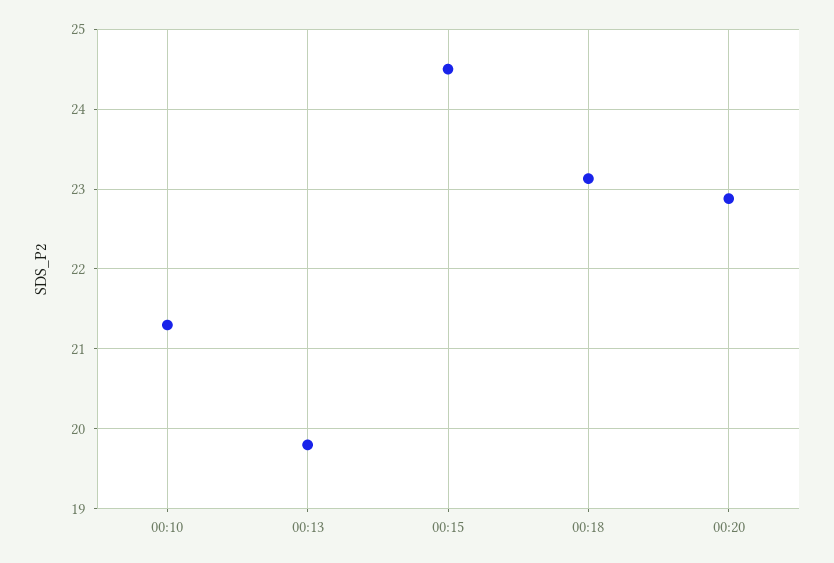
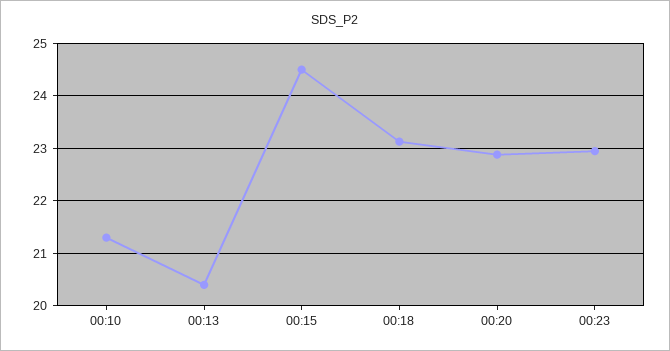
00:13: 19.8 -> 20.4
00:23: none -> 23

